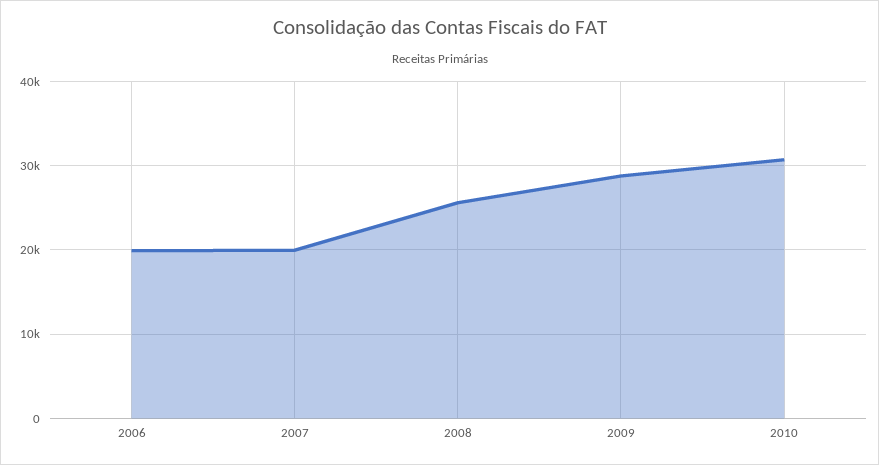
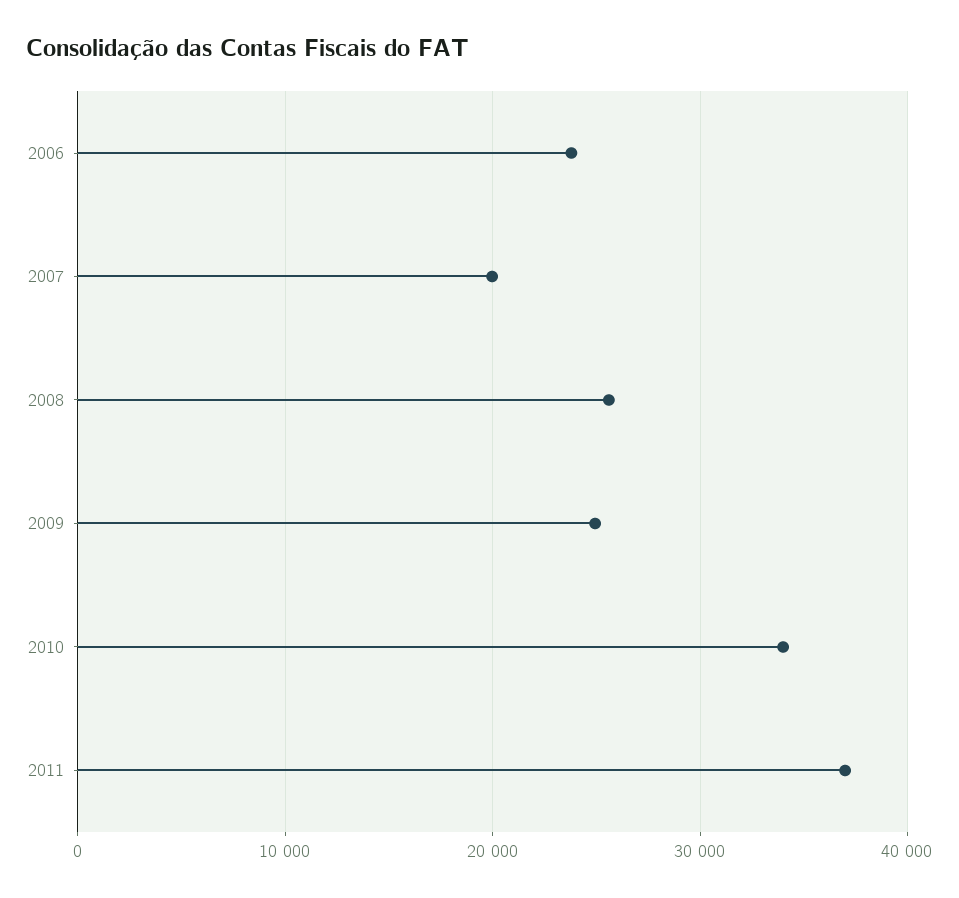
2006: 20000 -> 24000
2009: 29000 -> 25000
2010: 31000 -> 34000
2011: none -> 37000

